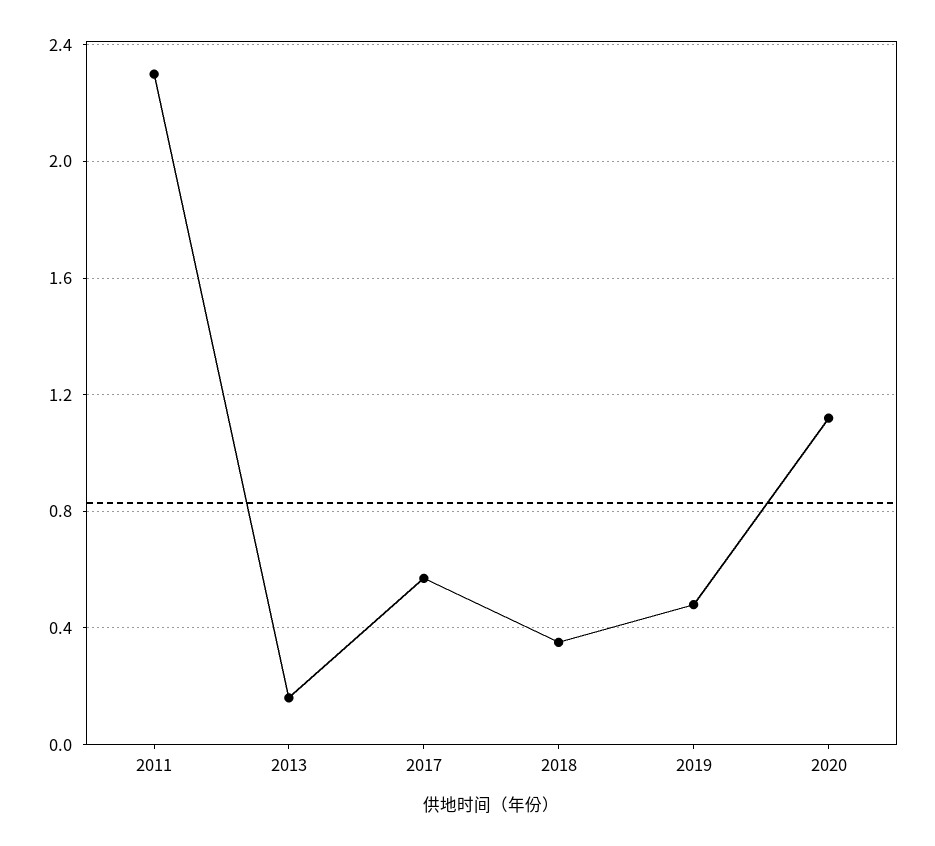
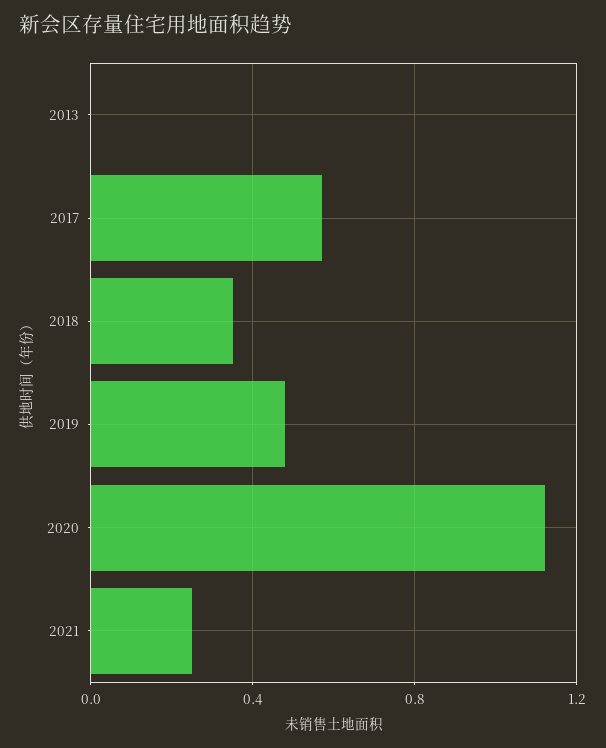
2011: 2.3 -> none
2013: 0.15 -> 0
2021: none -> 0.25

